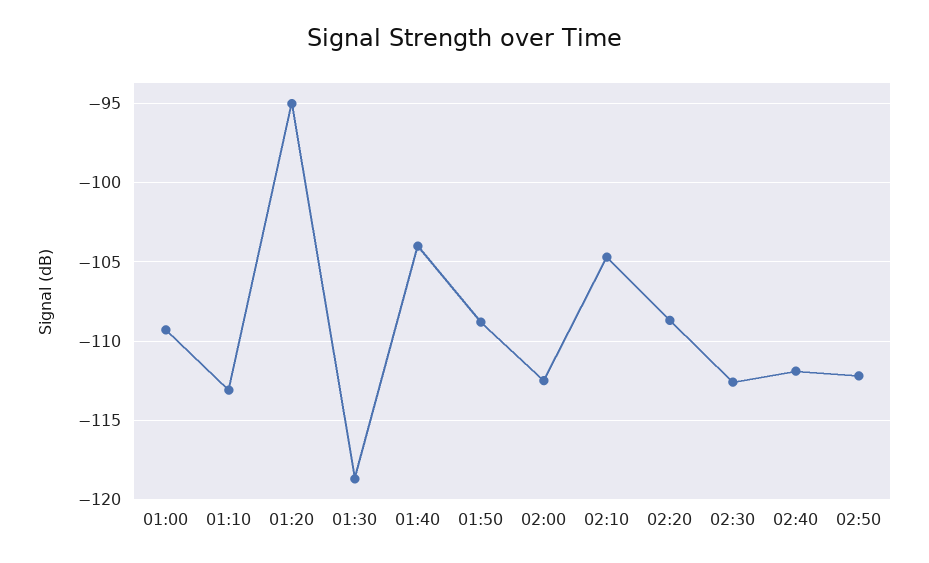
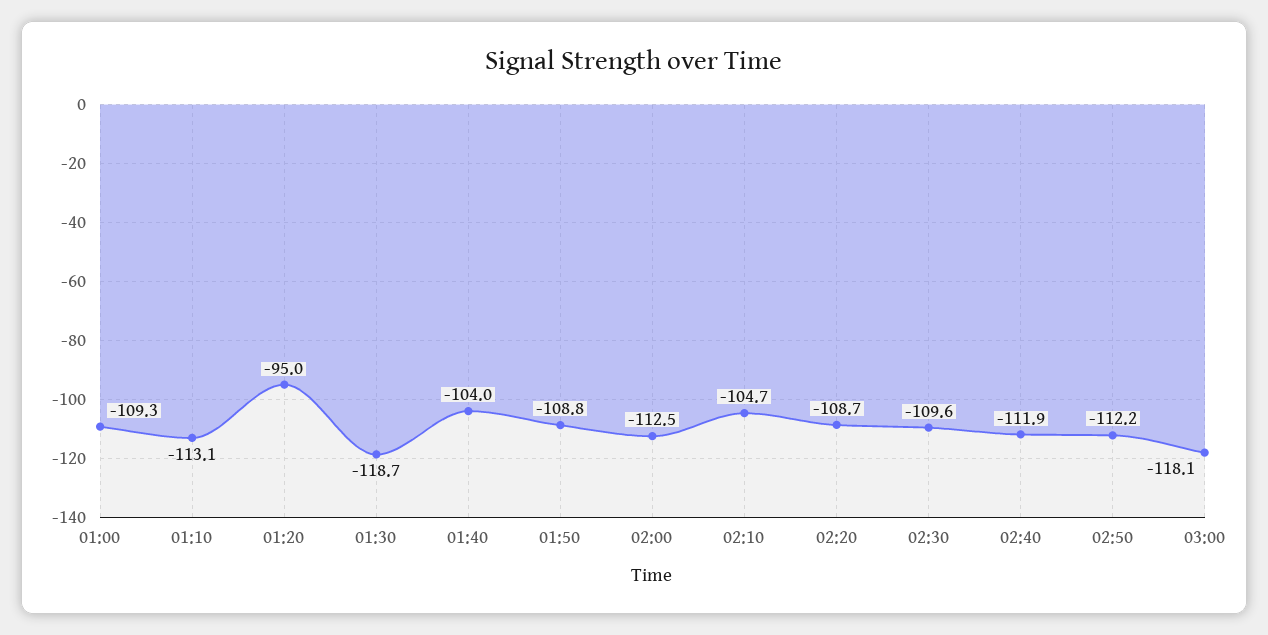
02:30: -112.5 -> -109.6
03:00: none -> -118.1

